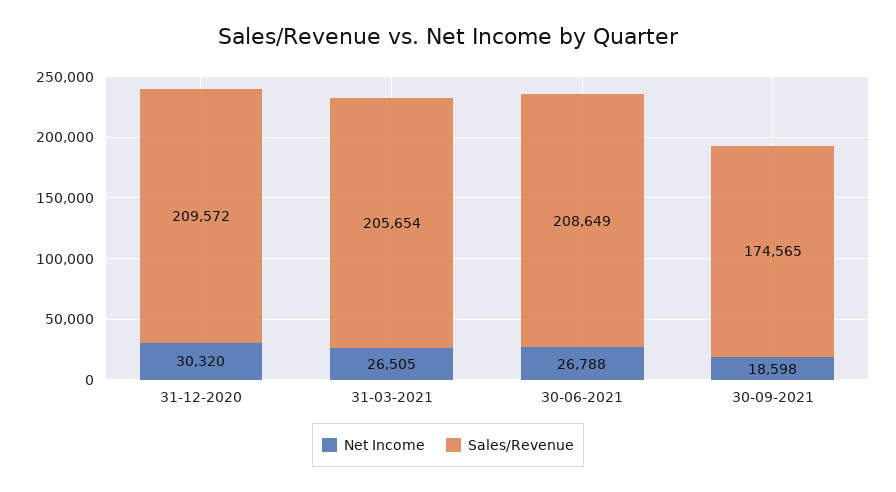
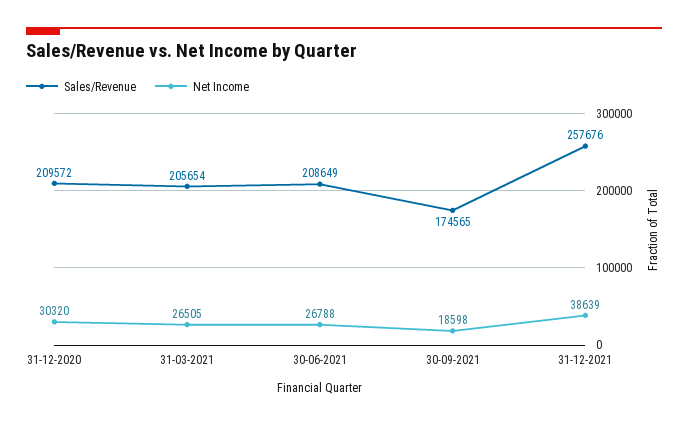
Sales/Revenue, 31-12-2021: none -> 257676
Net Income, 31-12-2021: none -> 38639

